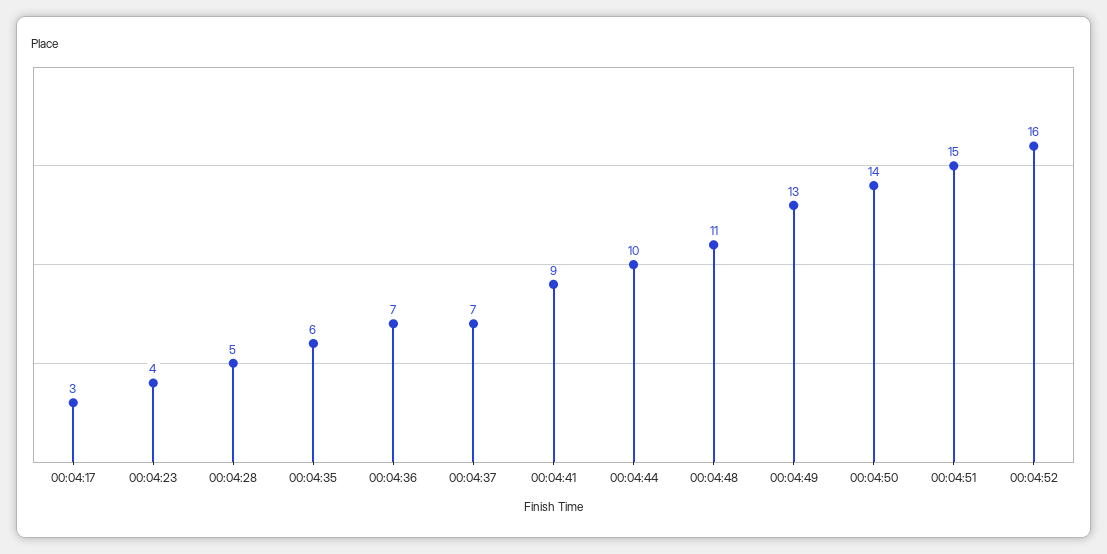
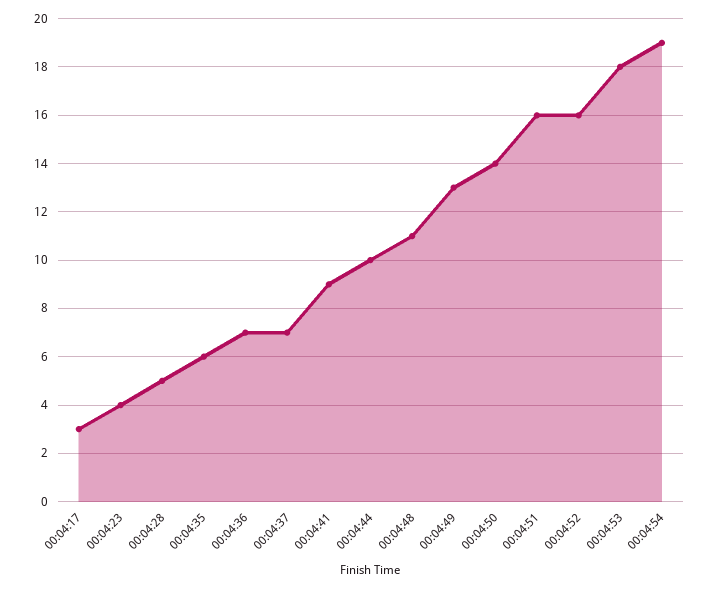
00:04:51: 15 -> 16
00:04:53: none -> 18
00:04:54: none -> 19

